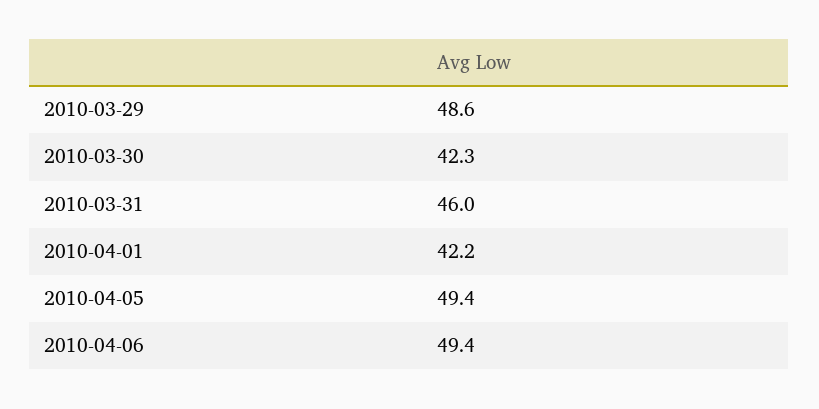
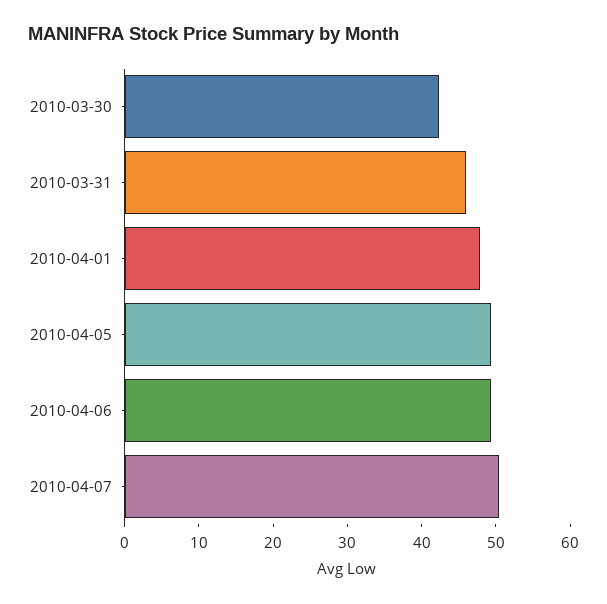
2010-03-29: 48.6 -> none
2010-04-01: 42.2 -> 48
2010-04-07: none -> 50

